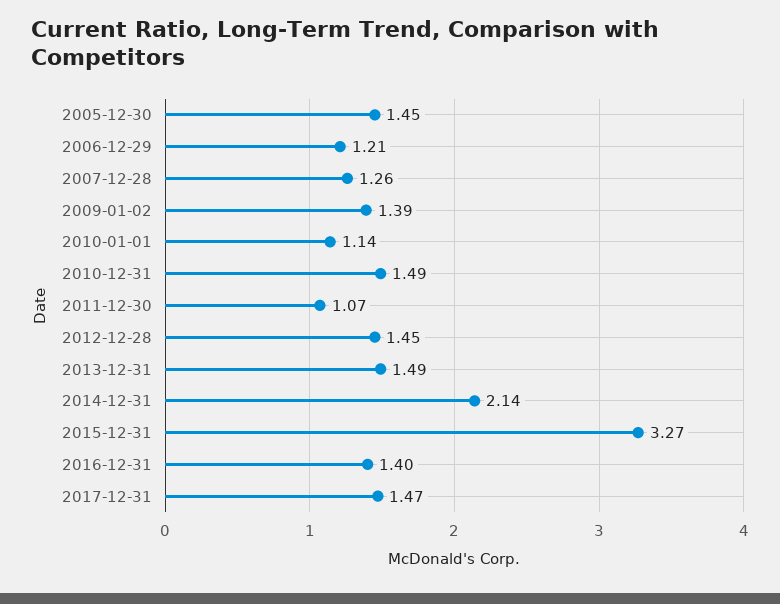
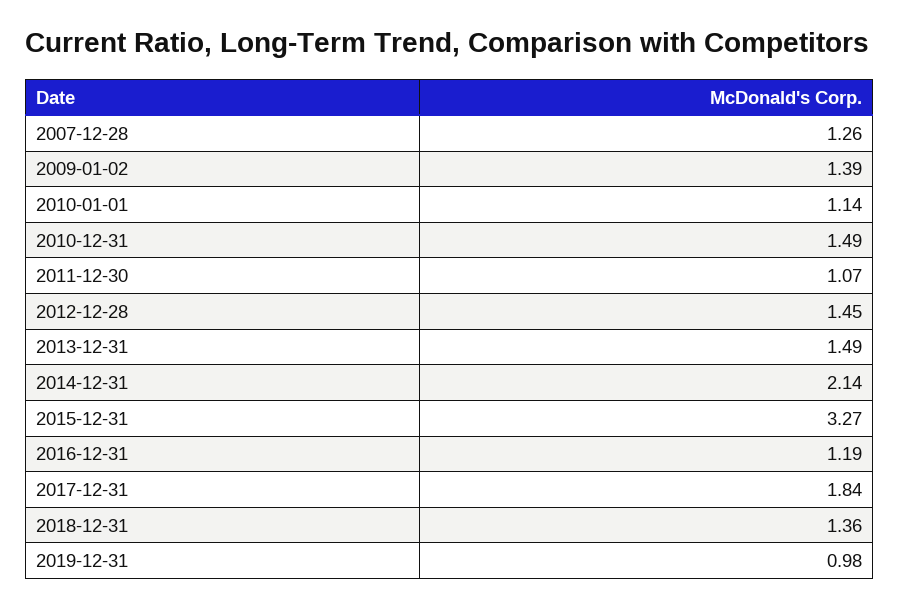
2005-12-30: 1.45 -> none
2006-12-29: 1.21 -> none
2016-12-31: 1.4 -> 1.19
2017-12-31: 1.47 -> 1.84
2018-12-31: none -> 1.36
2019-12-31: none -> 0.98

